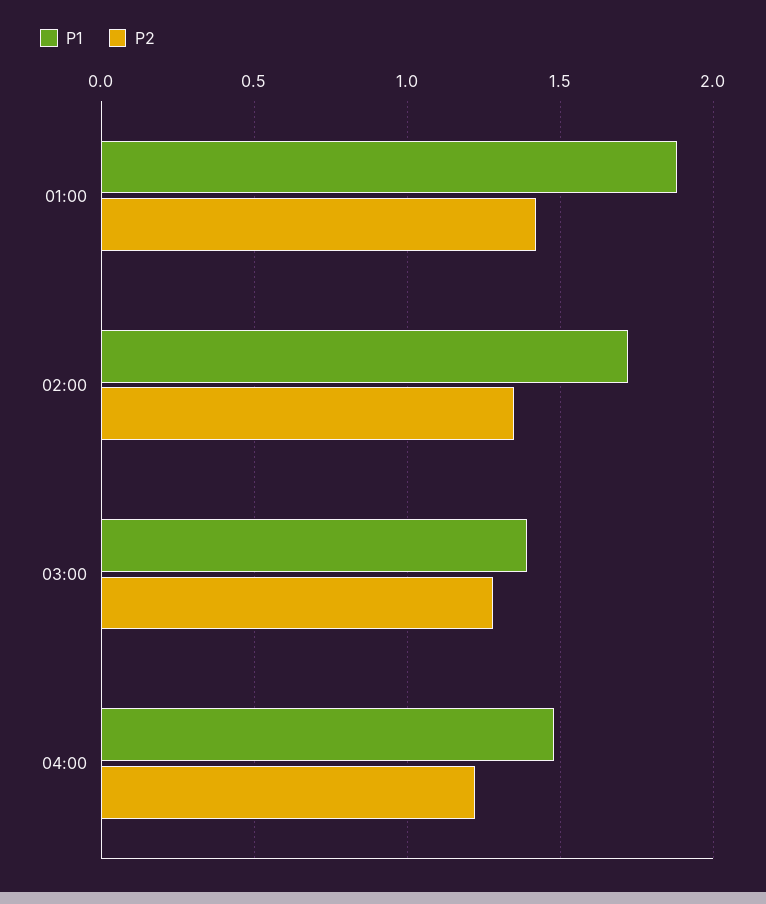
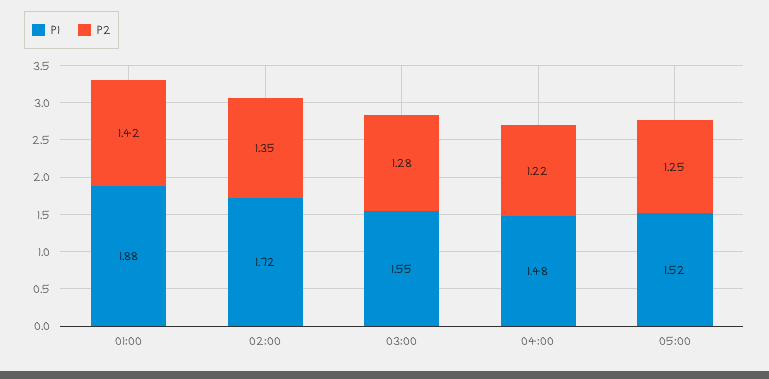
P1, 03:00: 1.4 -> 1.55
P1, 05:00: none -> 1.52
P2, 05:00: none -> 1.25

